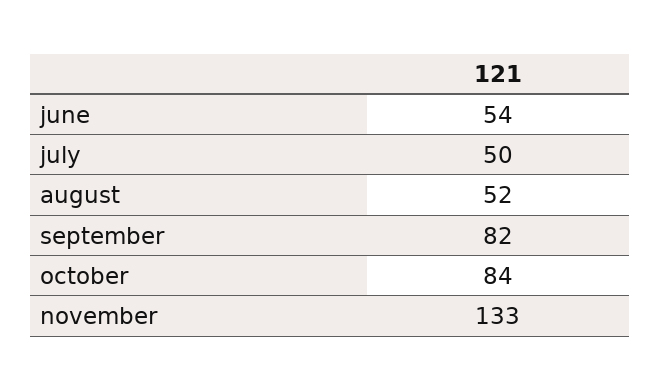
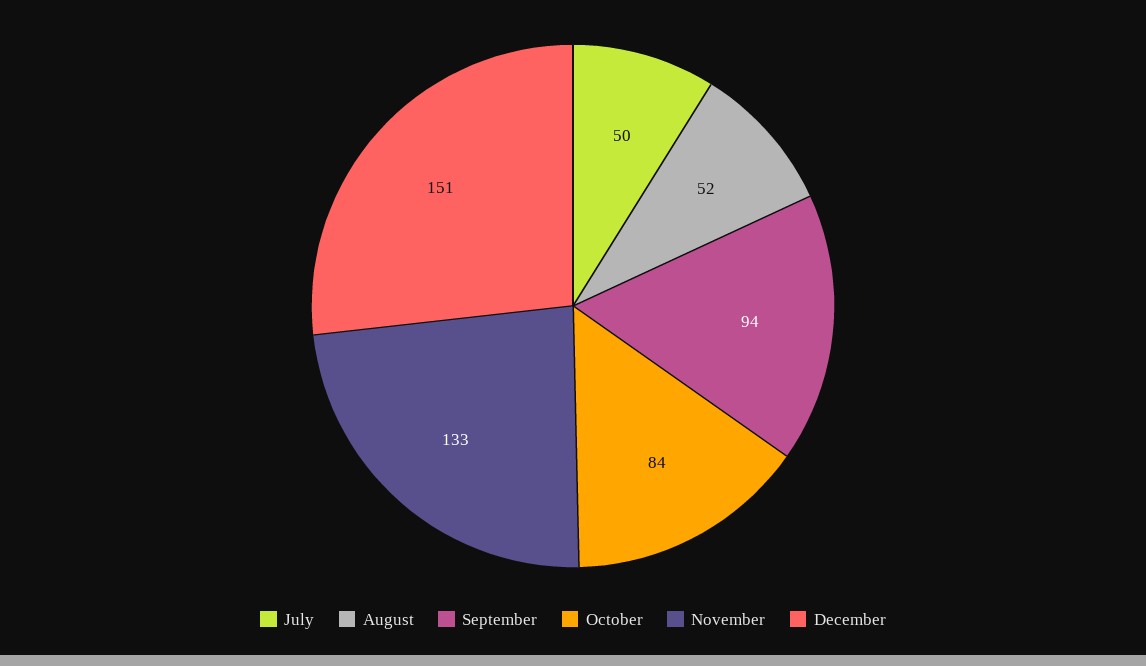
june: 54 -> none
september: 82 -> 94
December: none -> 151

